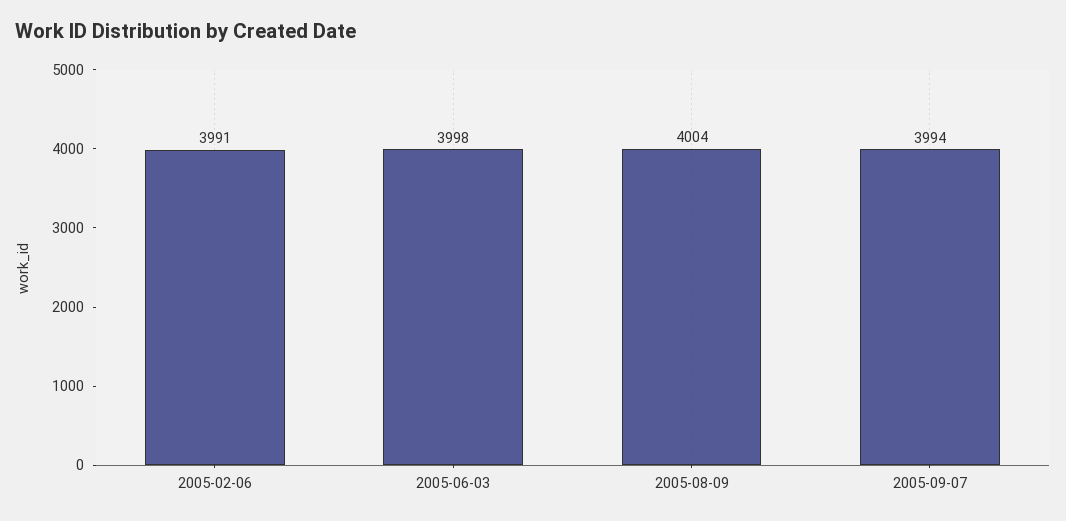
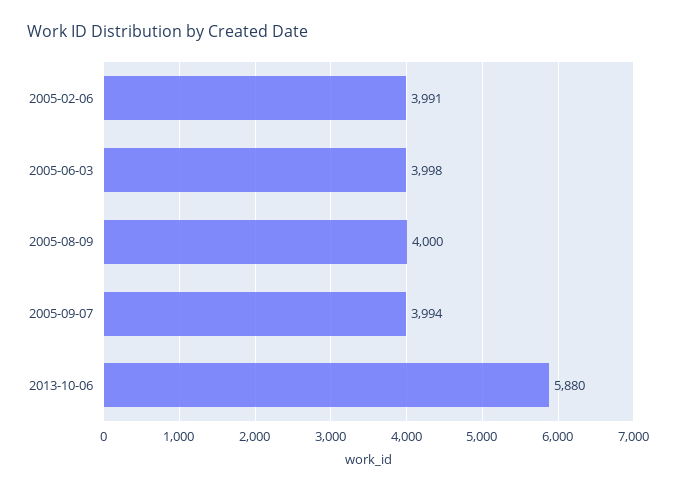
2005-08-09: 4004 -> 4000
2013-10-06: none -> 5880

